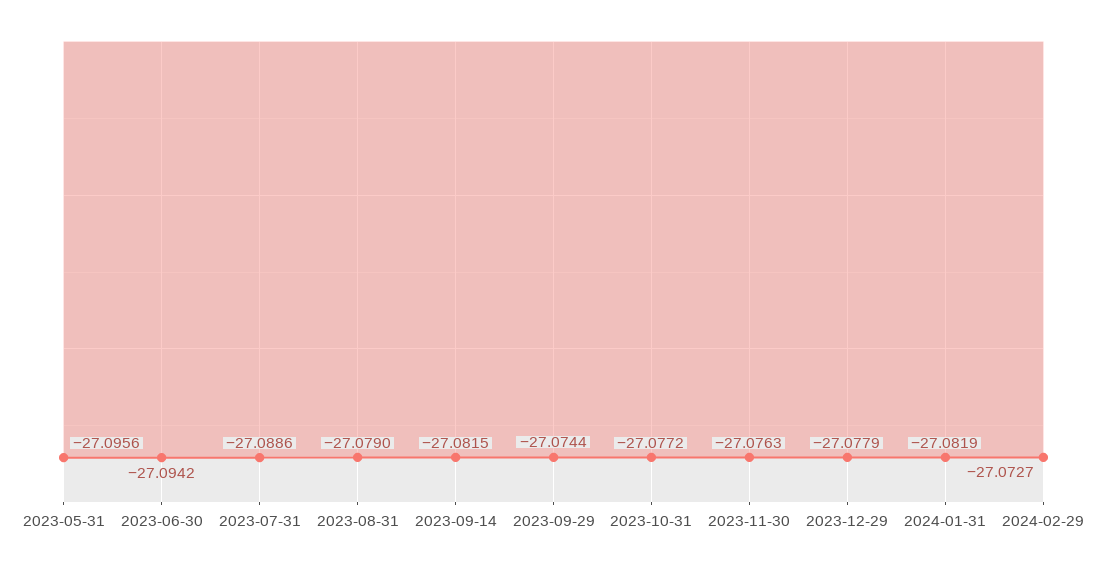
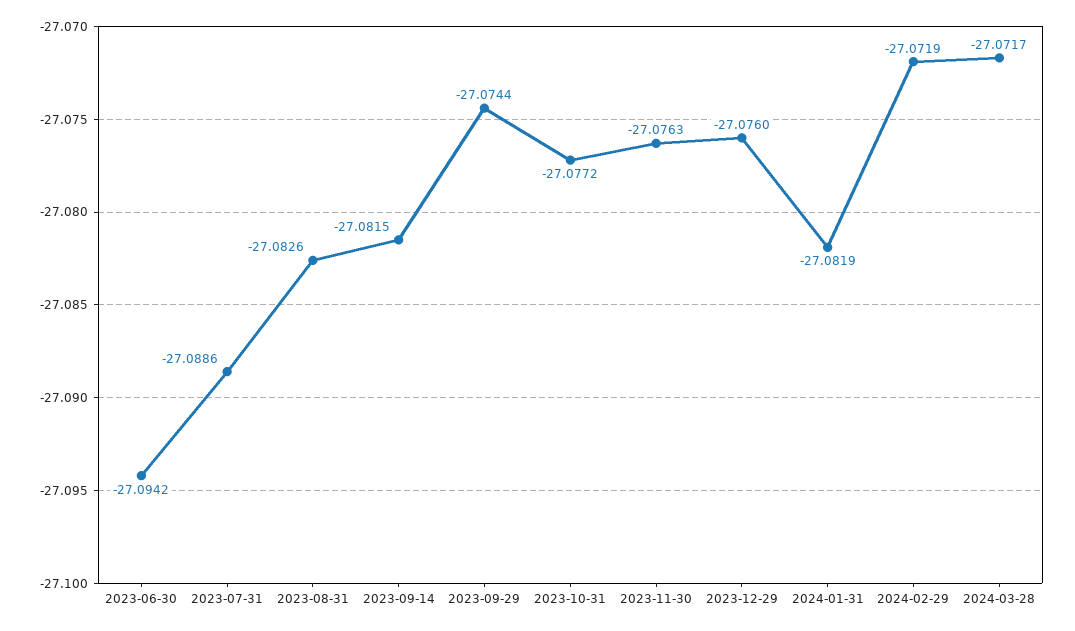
2023-05-31: -27.0956 -> none
2023-08-31: -27.079 -> -27.0826
2023-12-29: -27.0779 -> -27.076
2024-02-29: -27.0727 -> -27.0719
2024-03-28: none -> -27.0717

